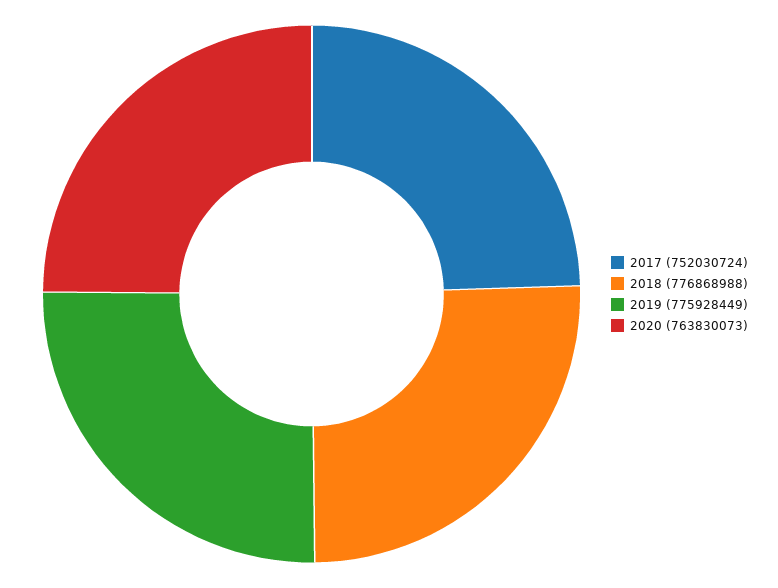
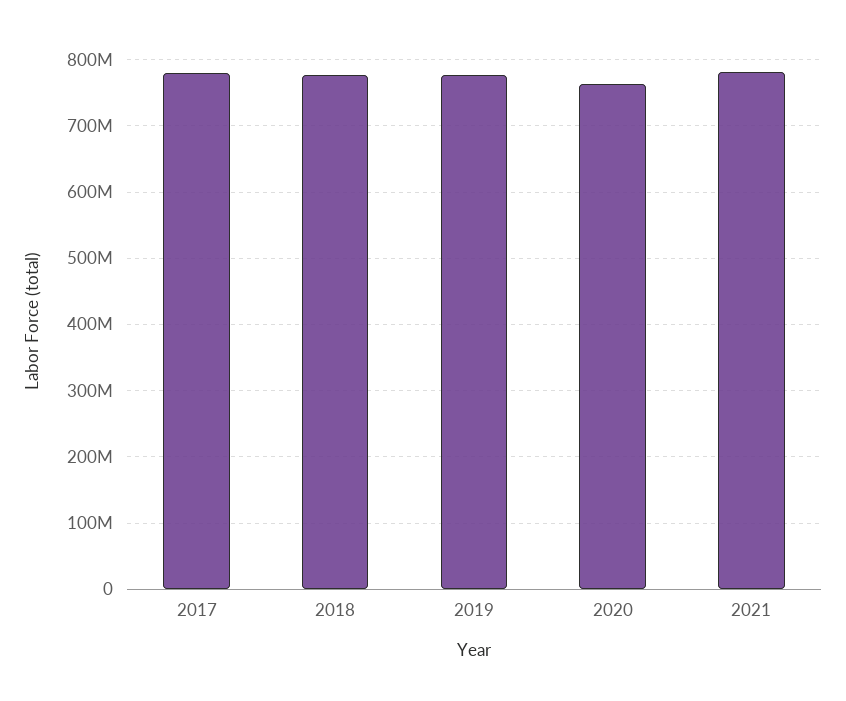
2017: 752030724 -> 780000000
2021: none -> 780000000

